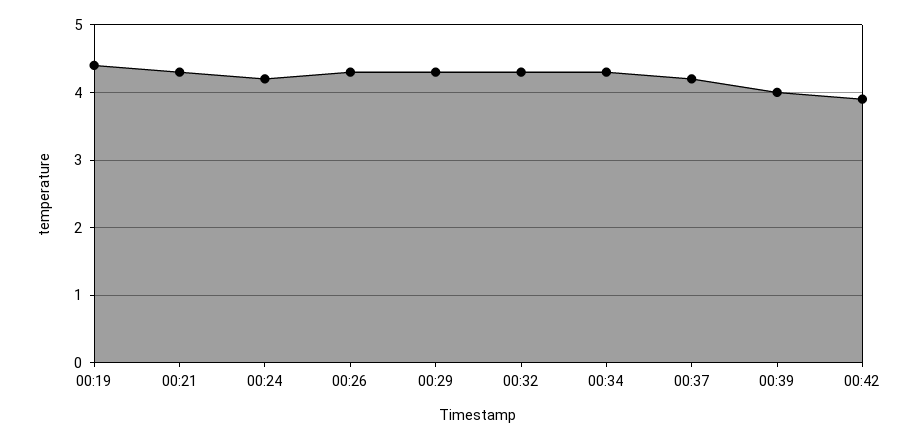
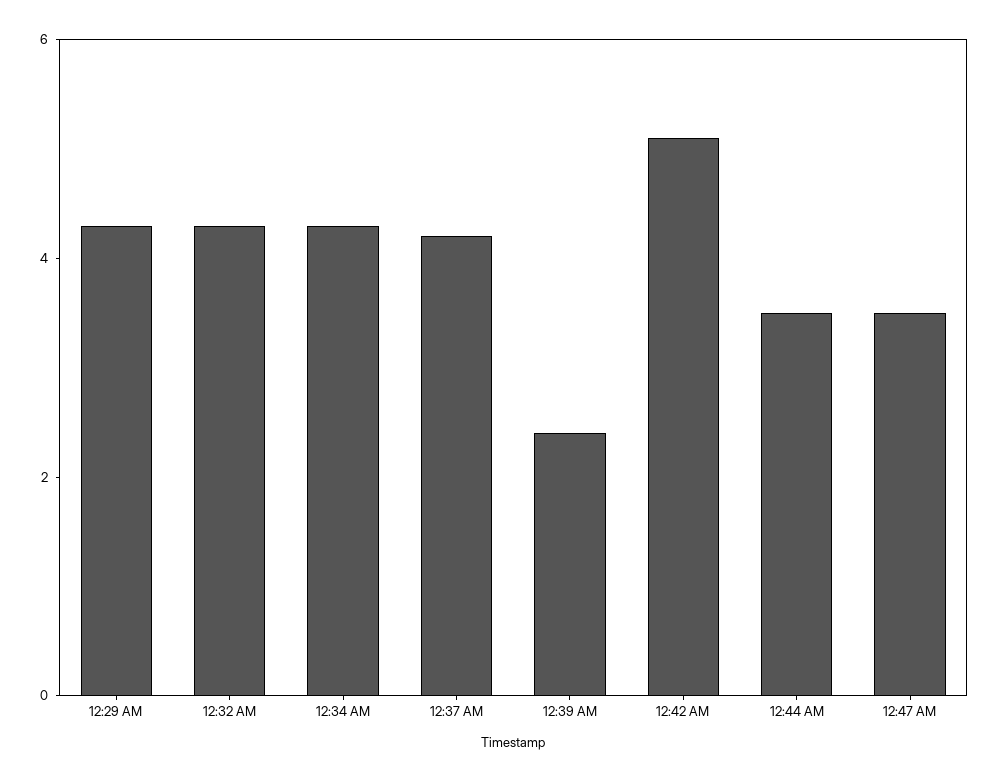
00:19: 4.4 -> none
00:21: 4.3 -> none
00:24: 4.2 -> none
00:26: 4.3 -> none
00:39: 4 -> 2.5
00:42: 3.9 -> 5
12:44 AM: none -> 3.5
12:47 AM: none -> 3.5

